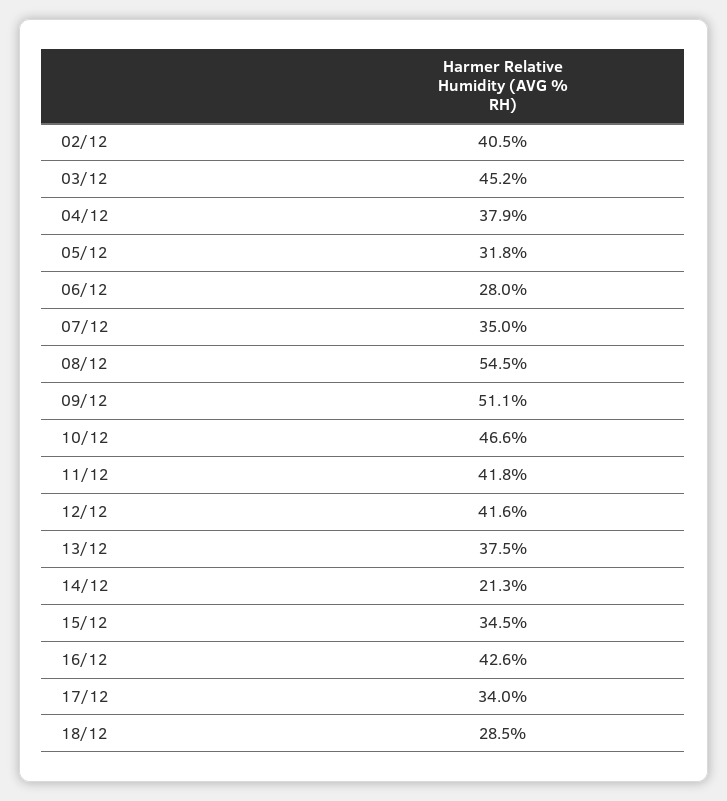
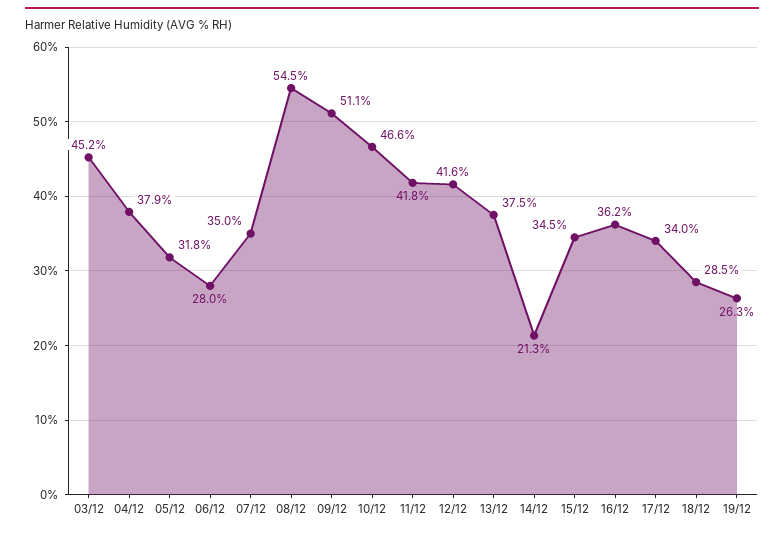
02/12: 40.5 -> none
16/12: 42.6 -> 36.2
19/12: none -> 26.3

